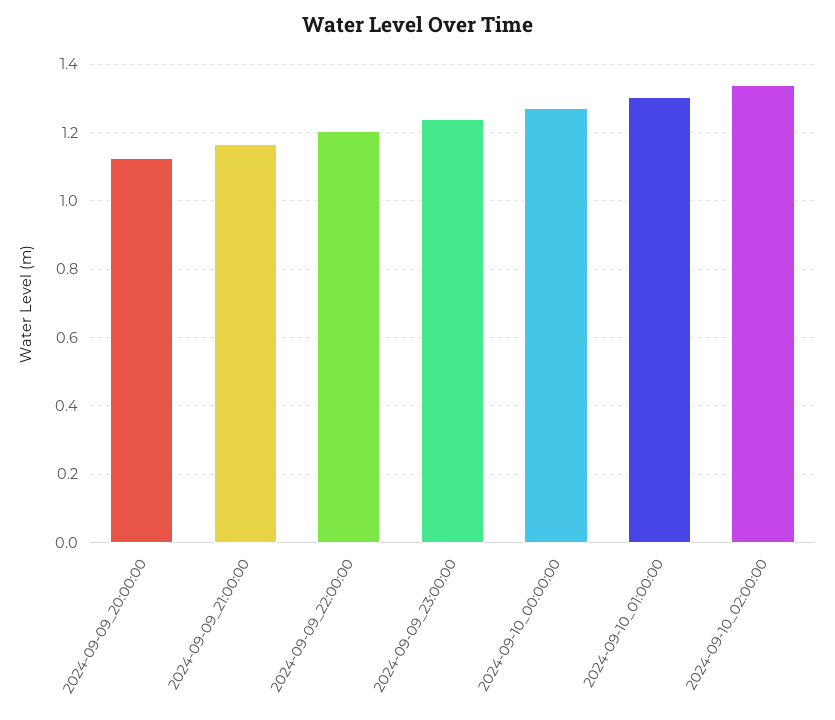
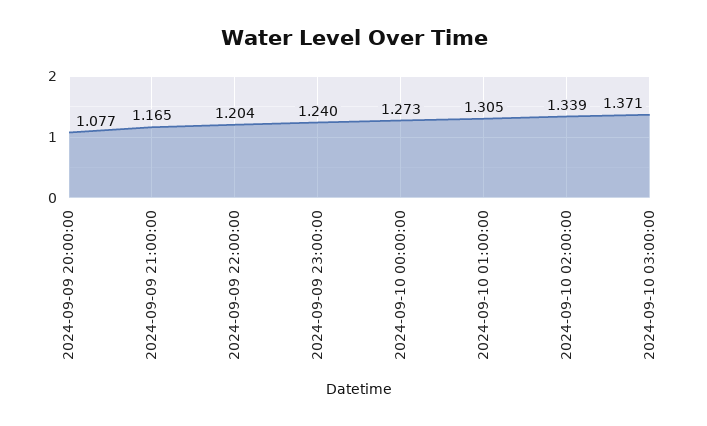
2024-09-09_20:00:00: 1.12 -> 1.077
2024-09-10 03:00:00: none -> 1.371

